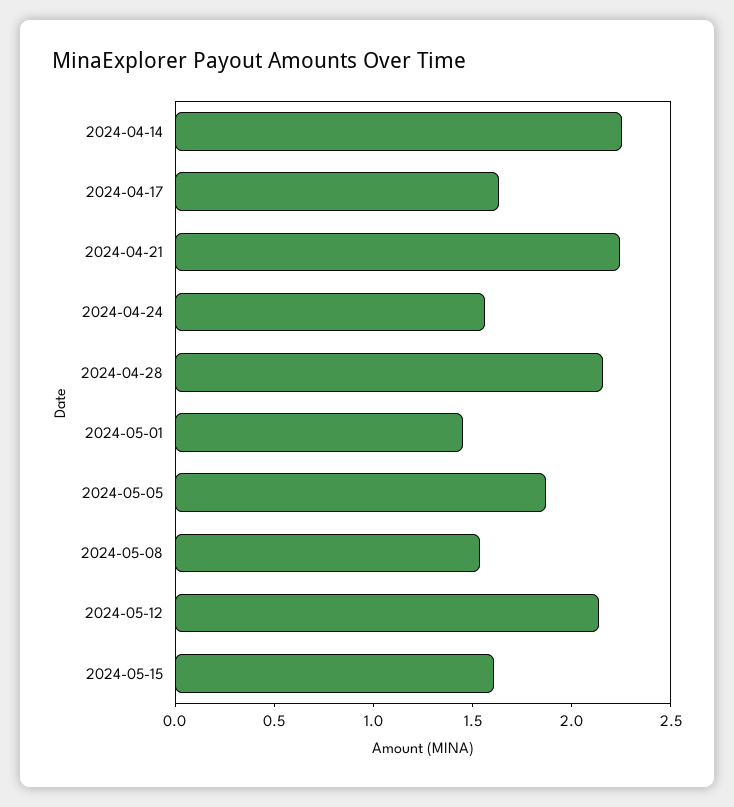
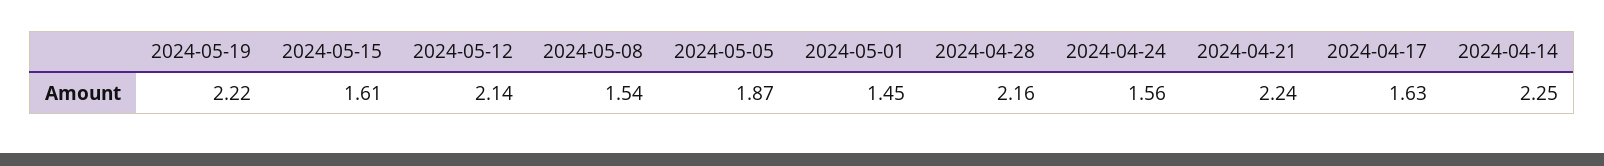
2024-05-19: none -> 2.22

